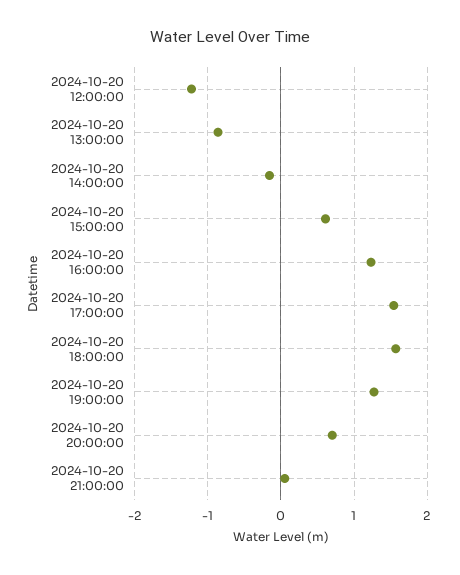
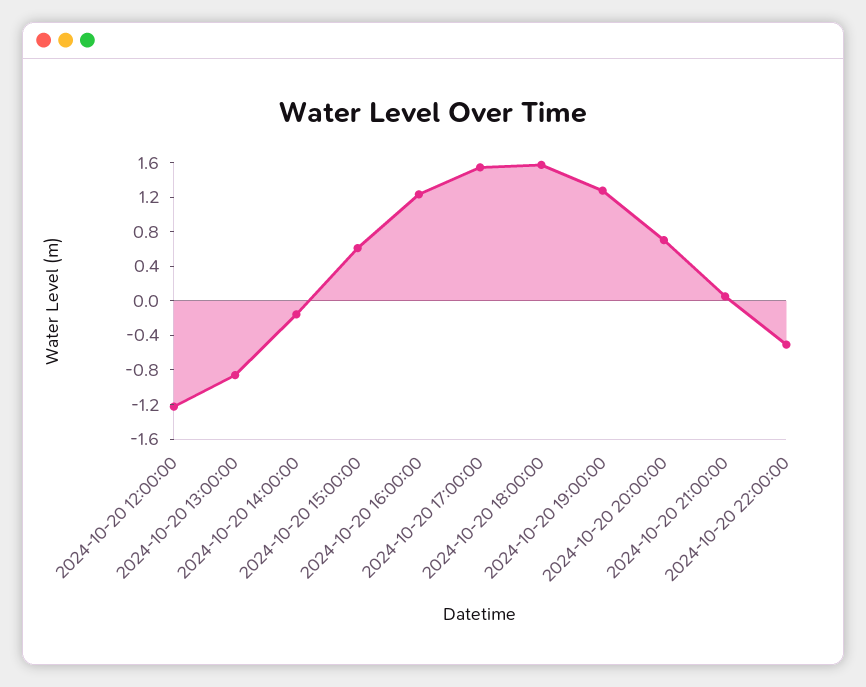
2024-10-20 22:00:00: none -> -0.5

